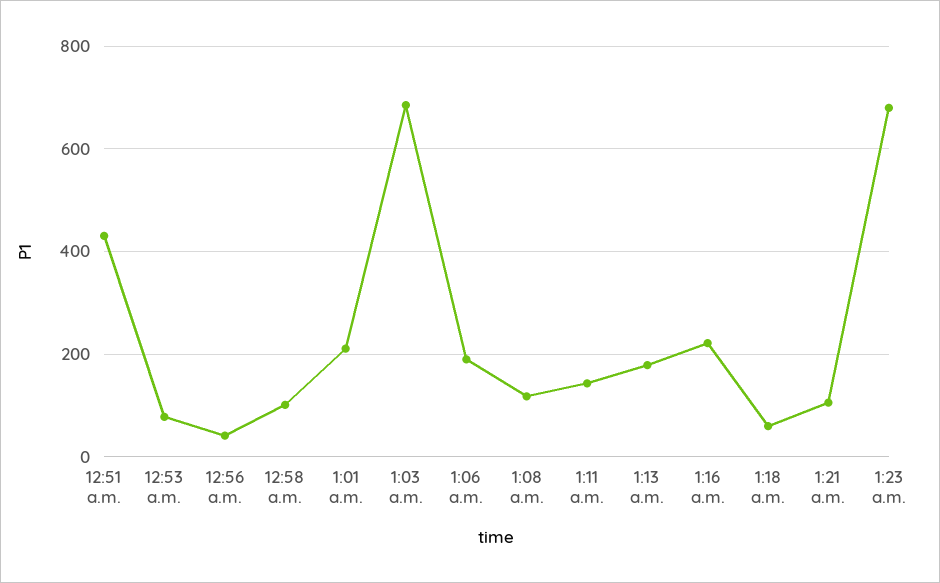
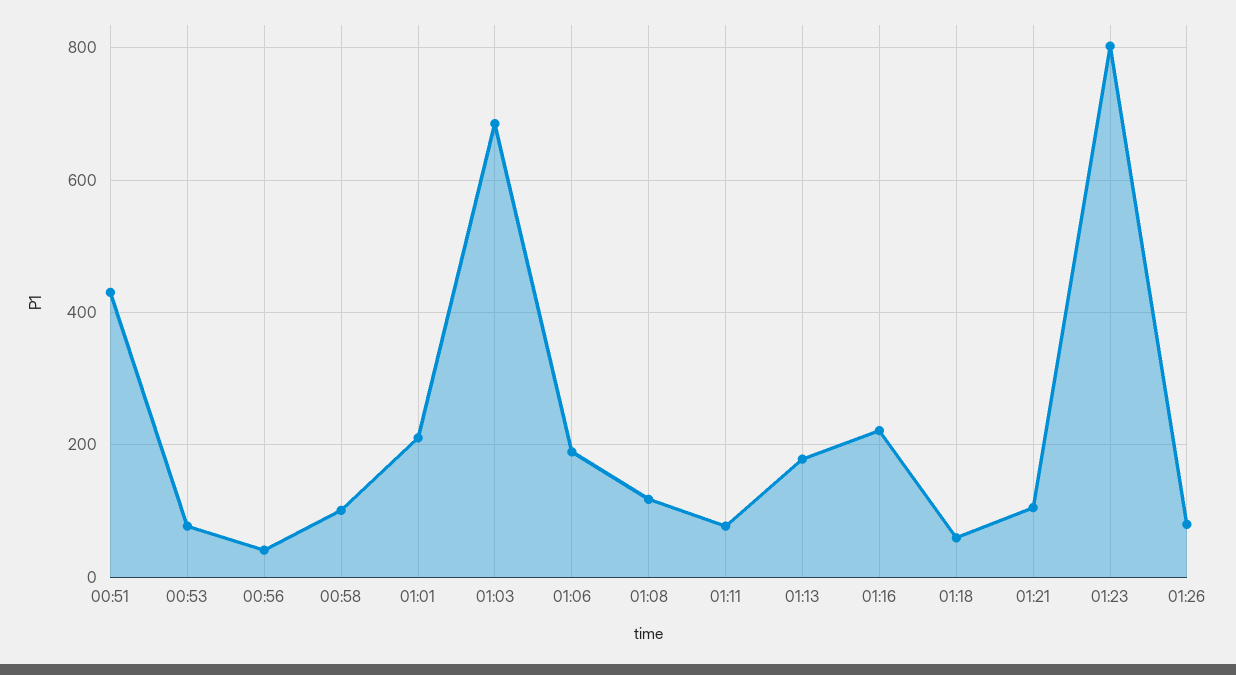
1:11 a.m.: 140 -> 80
1:23 a.m.: 680 -> 800
01:26: none -> 80

